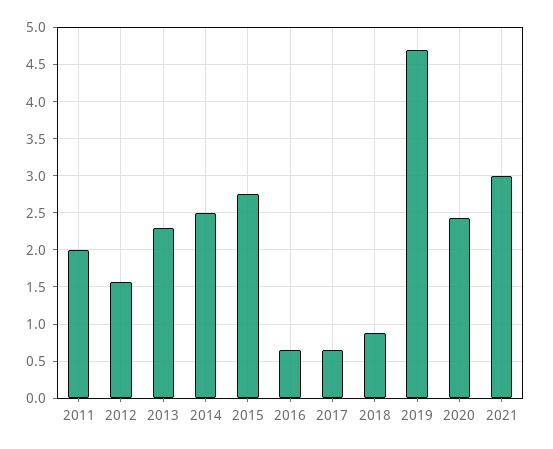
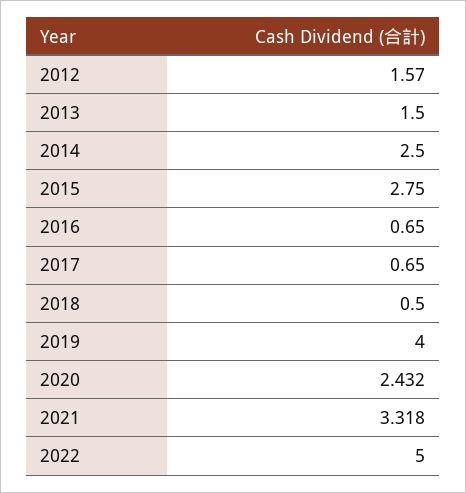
2011: 2 -> none
2013: 2.3 -> 1.5
2018: 0.9 -> 0.5
2019: 4.7 -> 4
2021: 3 -> 3.318
2022: none -> 5

